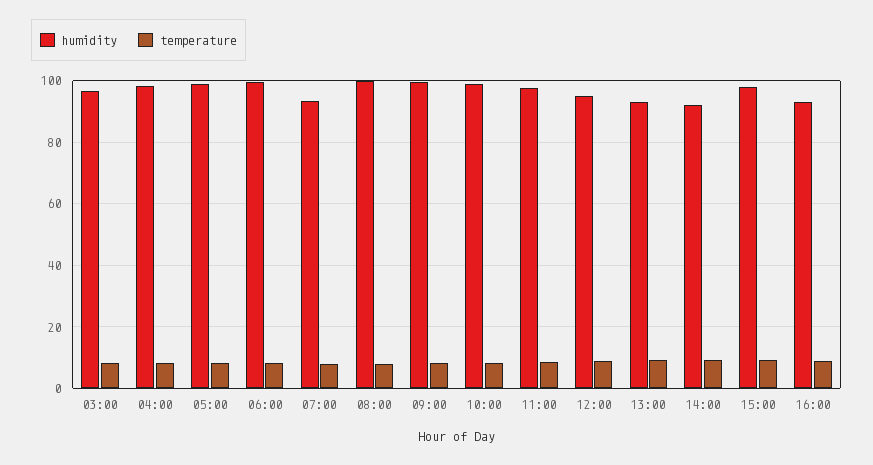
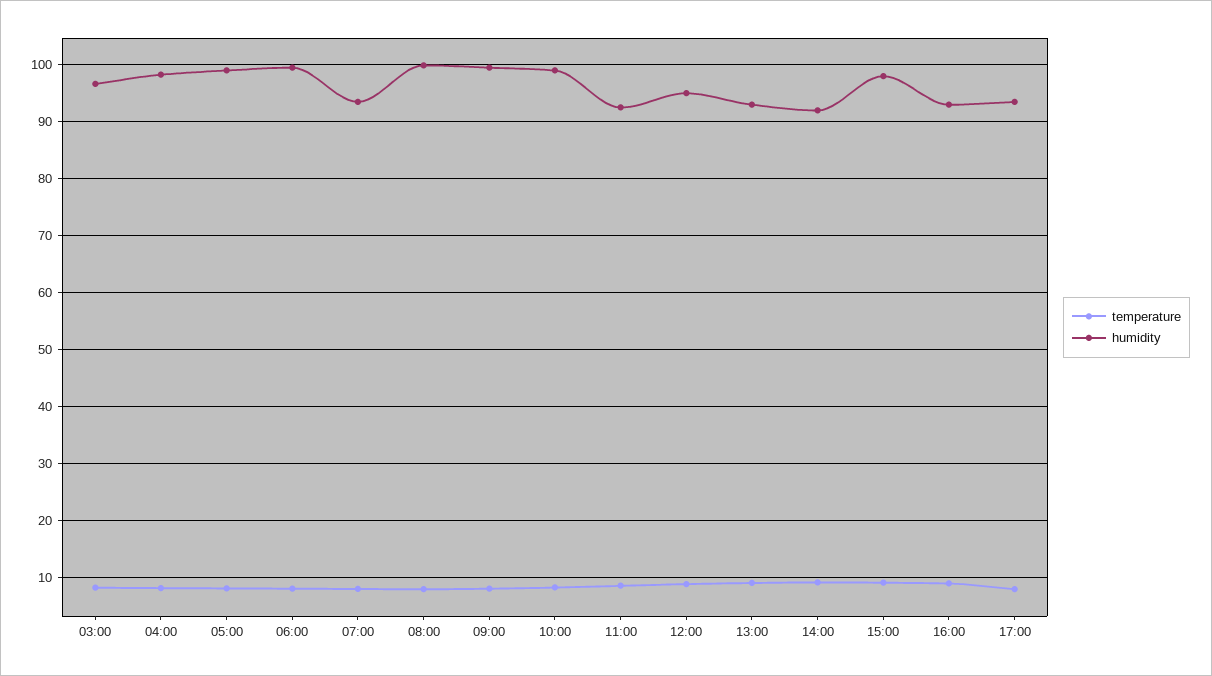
humidity, 11:00: 98 -> 92
temperature, 17:00: none -> 8
humidity, 17:00: none -> 94

